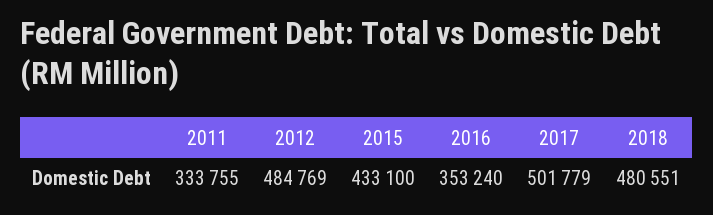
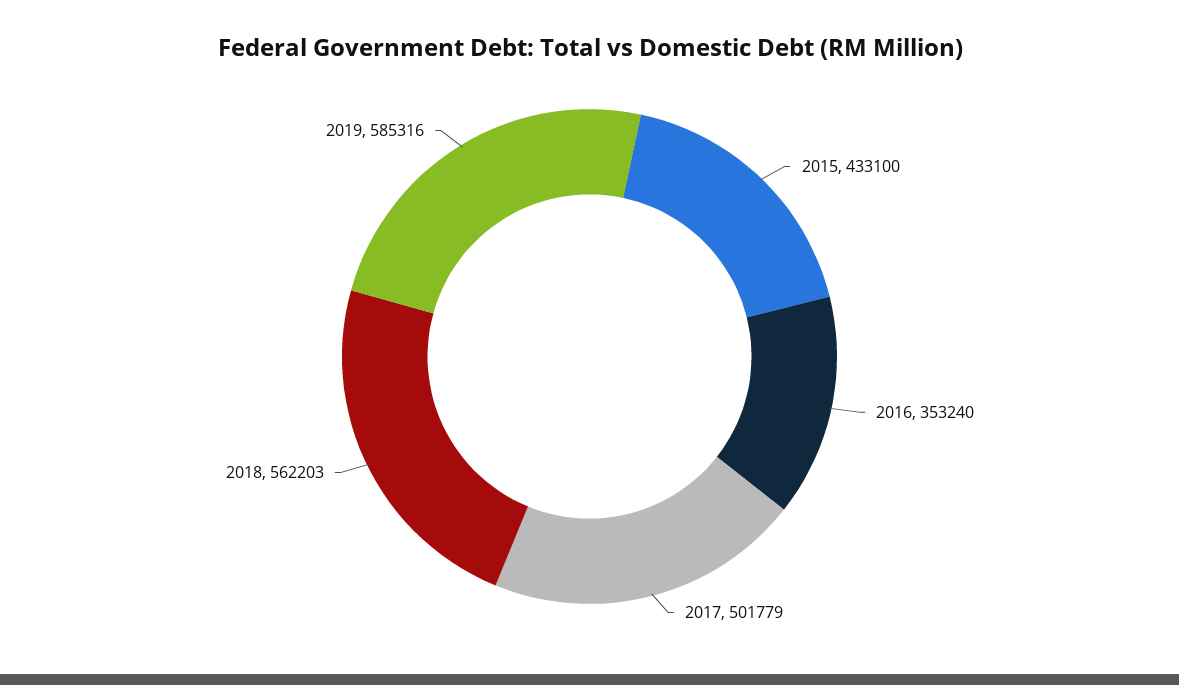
2011: 333755 -> none
2012: 484769 -> none
2018: 480551 -> 562203
2019: none -> 585316

